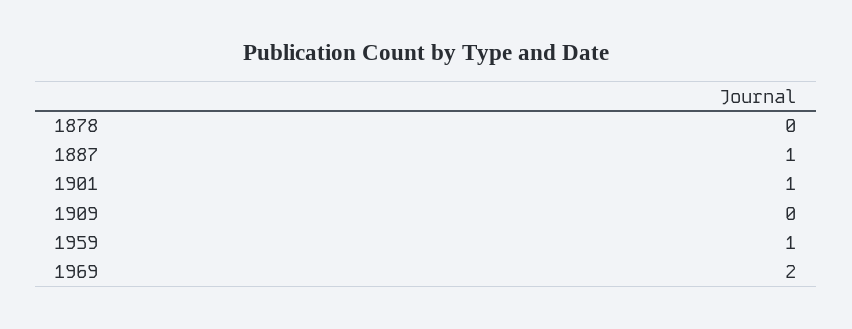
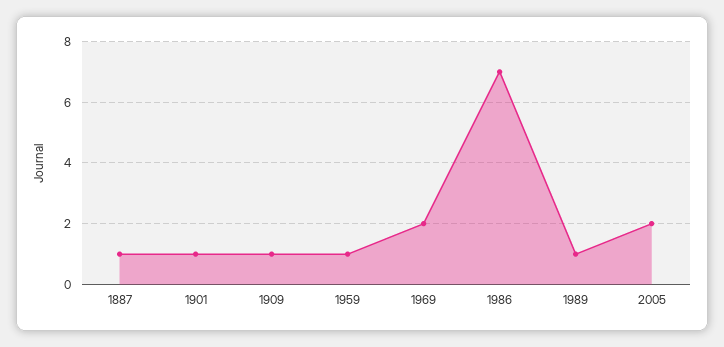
1878: 0 -> none
1909: 0 -> 1
1986: none -> 7
1989: none -> 1
2005: none -> 2

